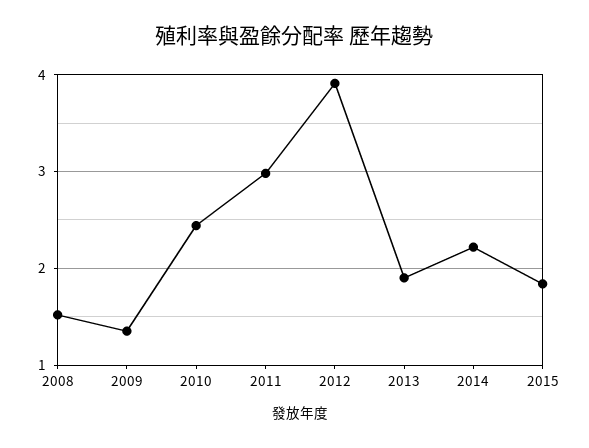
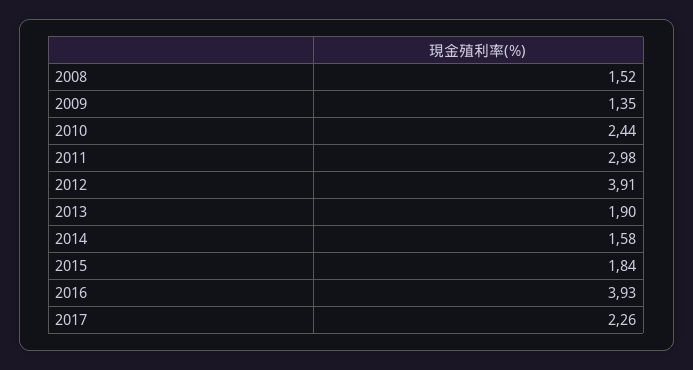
2014: 2.2 -> 1.58
2016: none -> 3.93
2017: none -> 2.26

